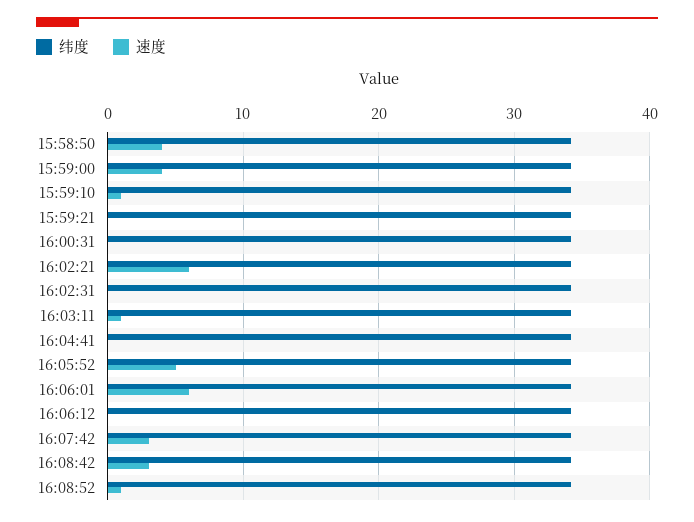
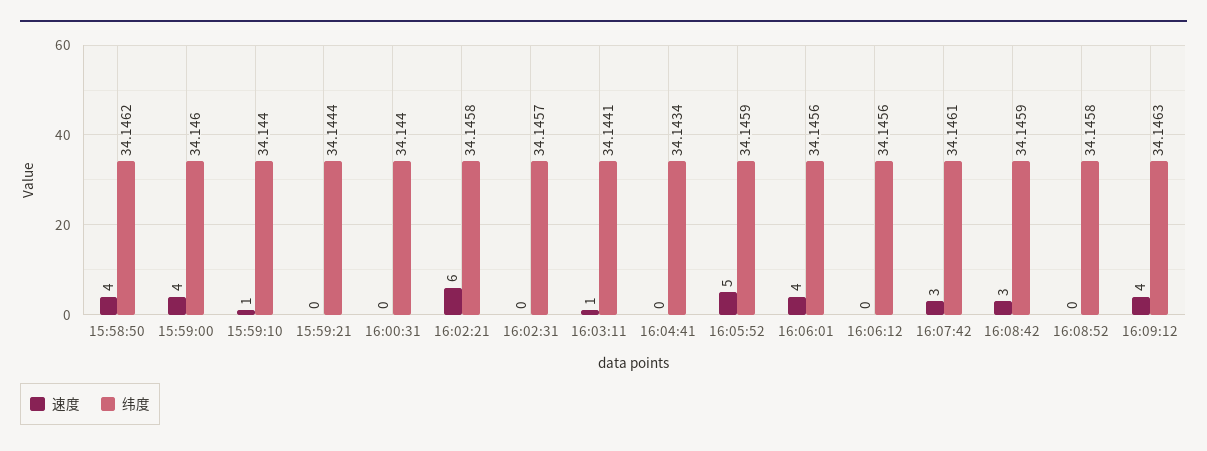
速度, 16:06:01: 6 -> 4
速度, 16:08:52: 1 -> 0
速度, 16:09:12: none -> 4
纬度, 16:09:12: none -> 34.1463

